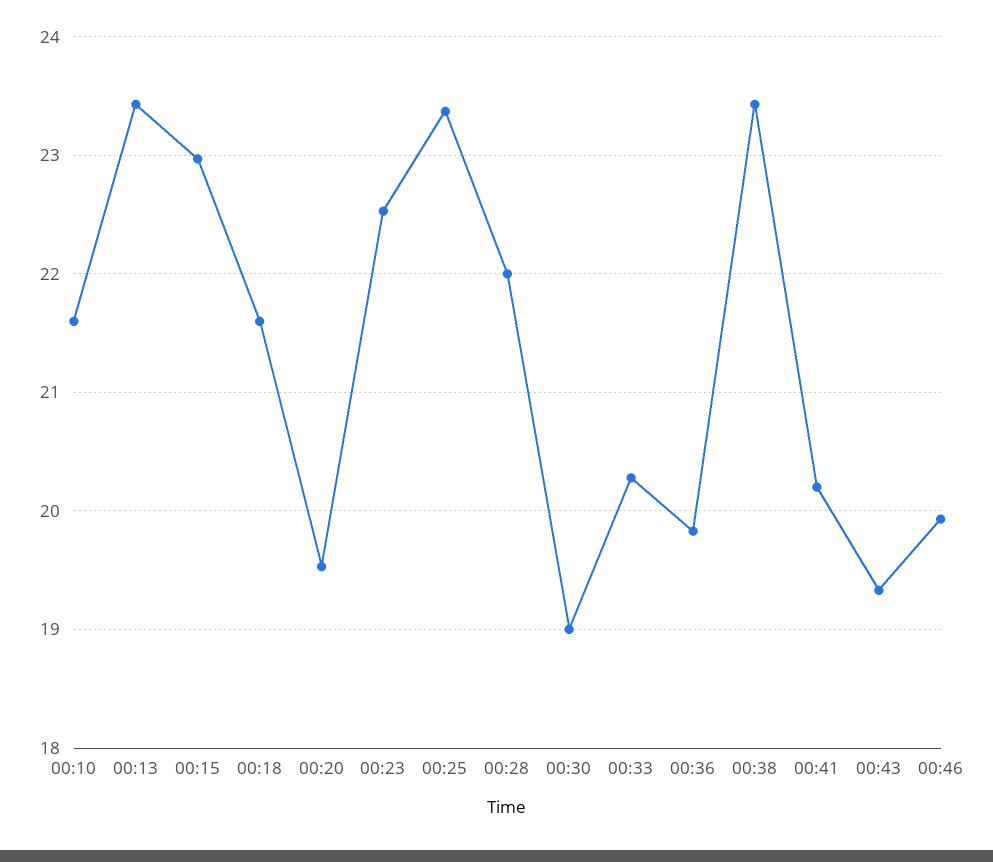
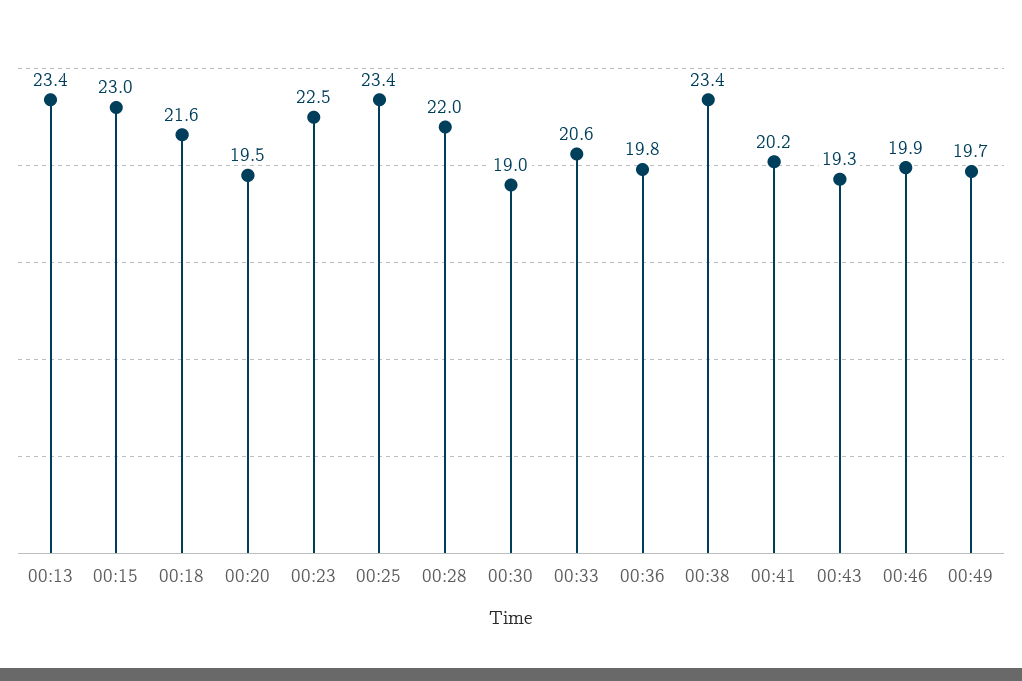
00:10: 21.6 -> none
00:33: 20.3 -> 20.6
00:49: none -> 19.7

